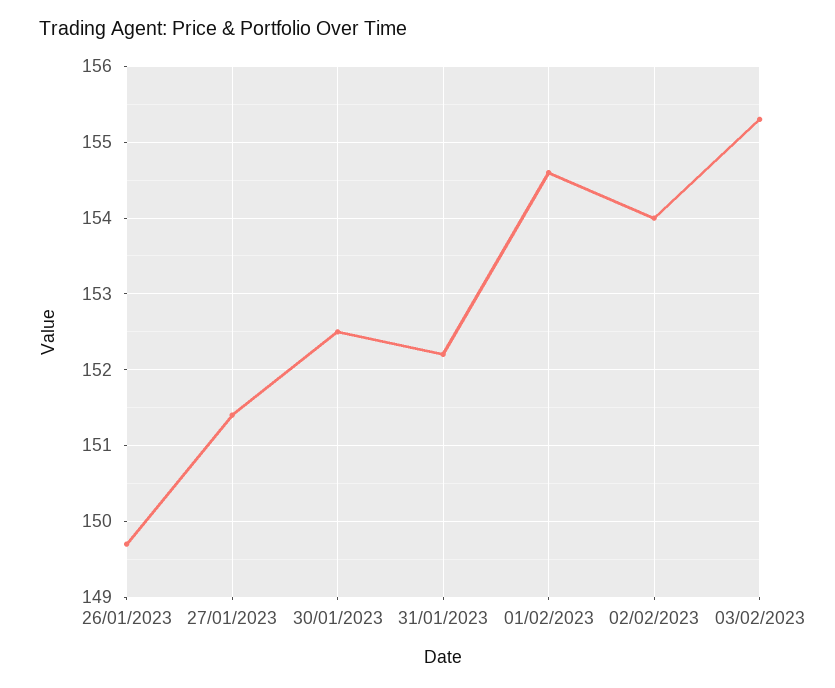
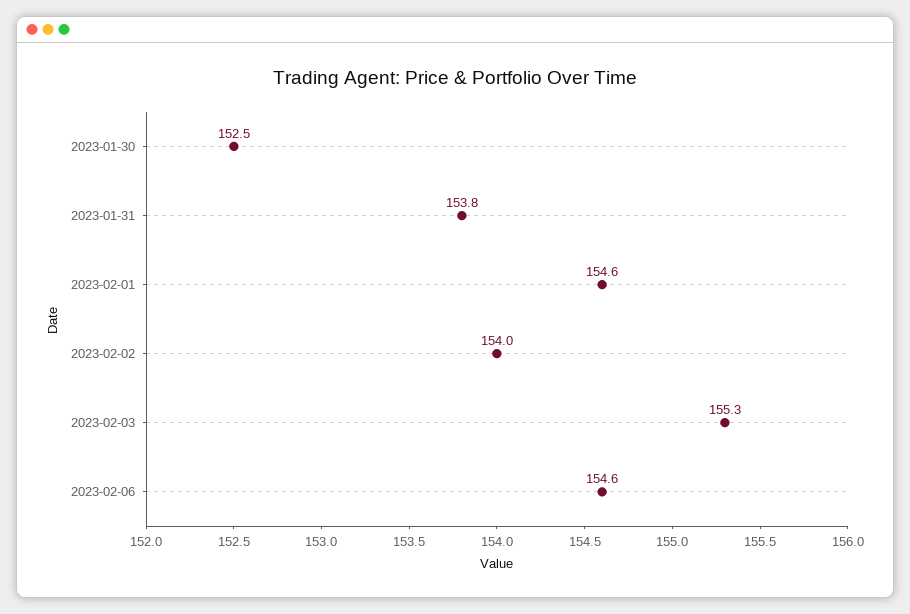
26/01/2023: 149.7 -> none
27/01/2023: 151.4 -> none
31/01/2023: 152.2 -> 153.8
2023-02-06: none -> 154.6

